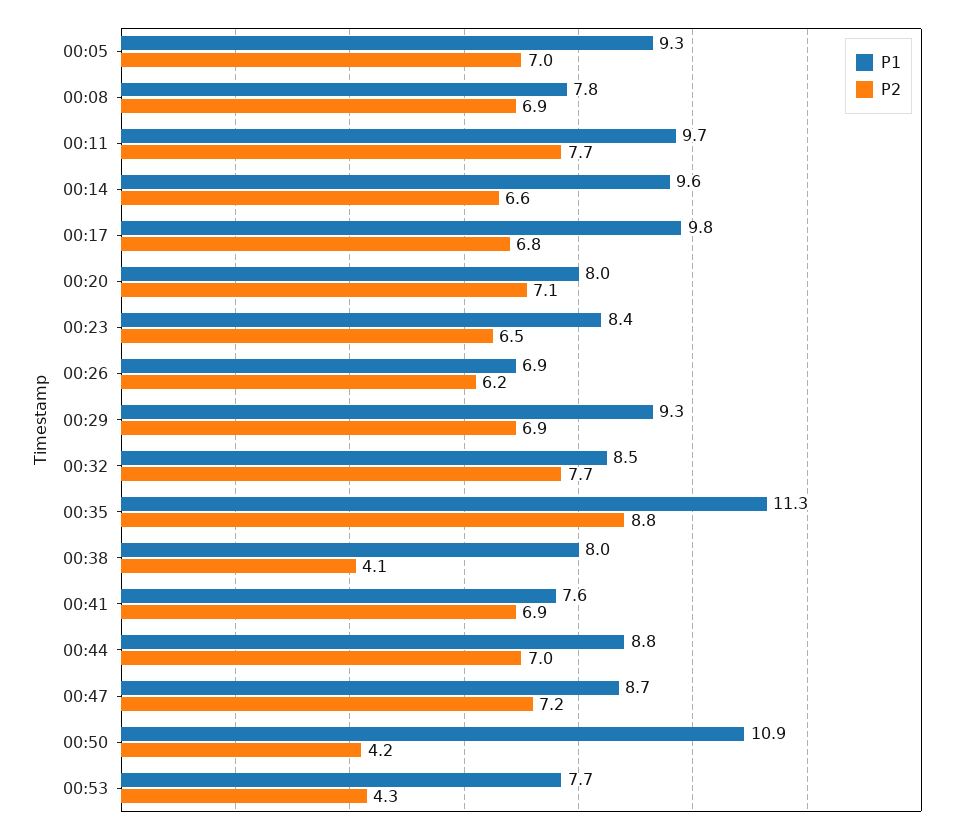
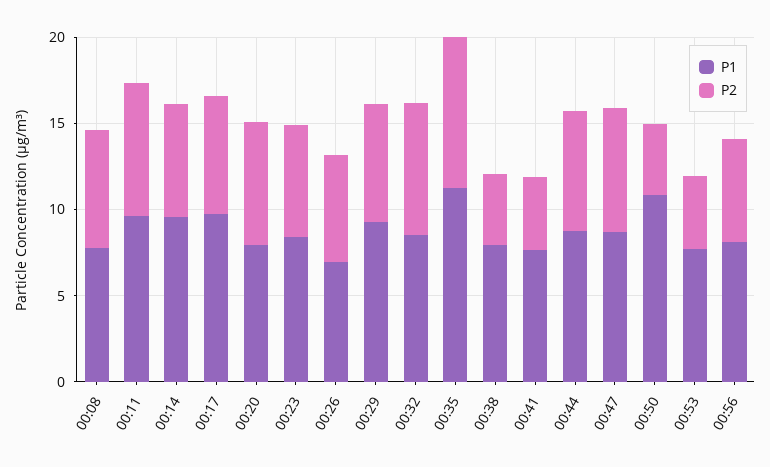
P1, 00:05: 9.3 -> none
P2, 00:05: 7 -> none
P2, 00:41: 6.9 -> 4
P1, 00:56: none -> 8
P2, 00:56: none -> 6

